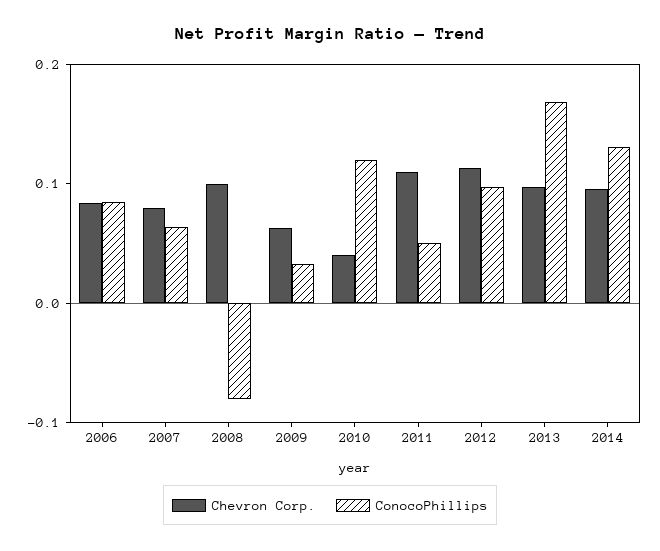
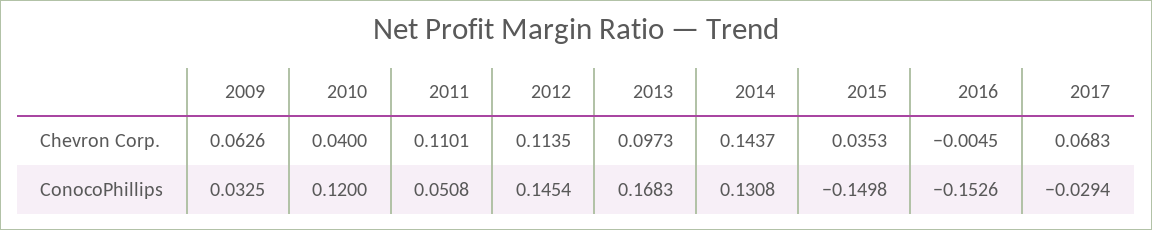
Chevron Corp., 2006: 0.08 -> none
ConocoPhillips, 2006: 0.08 -> none
Chevron Corp., 2007: 0.08 -> none
ConocoPhillips, 2007: 0.06 -> none
Chevron Corp., 2008: 0.1 -> none
ConocoPhillips, 2008: -0.08 -> none
ConocoPhillips, 2012: 0.1 -> 0.1454
Chevron Corp., 2014: 0.1 -> 0.1437
Chevron Corp., 2015: none -> 0.0353
Chevron Corp., 2016: none -> -0.0045
Chevron Corp., 2017: none -> 0.0683
ConocoPhillips, 2015: none -> -0.1498
ConocoPhillips, 2016: none -> -0.1526
ConocoPhillips, 2017: none -> -0.0294

